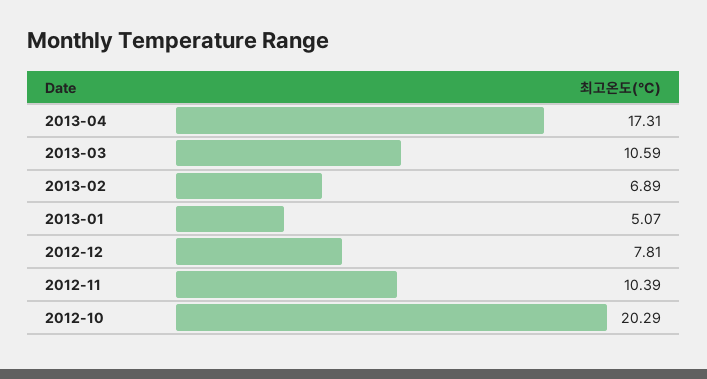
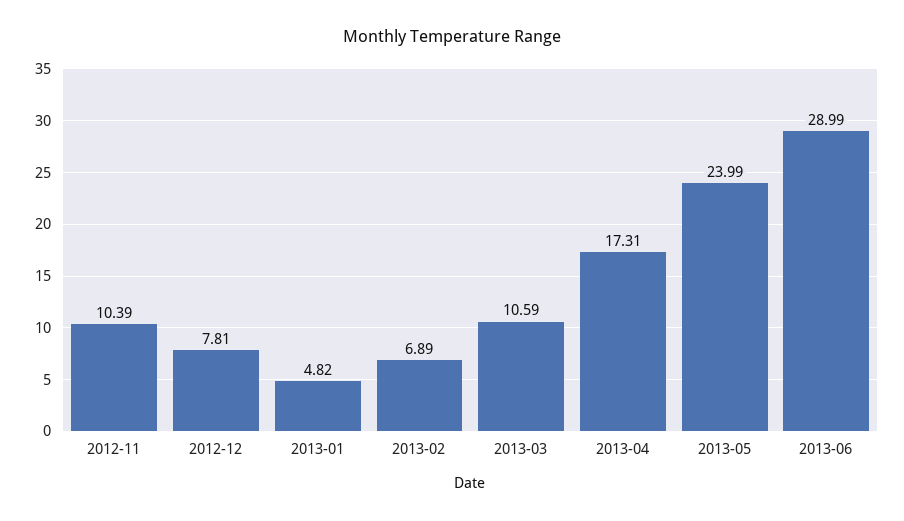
2013-01: 5.07 -> 4.82
2012-10: 20.29 -> none
2013-05: none -> 23.99
2013-06: none -> 28.99

